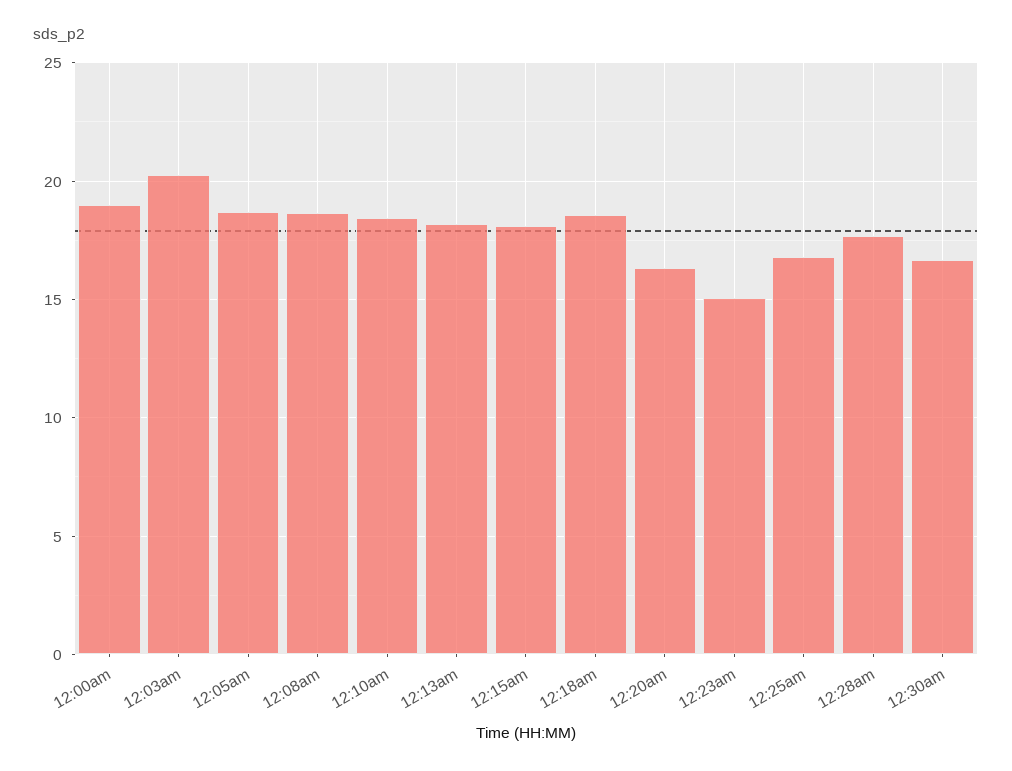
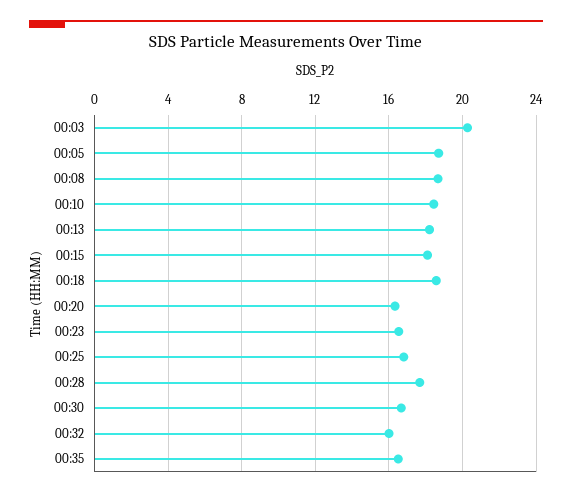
12:00am: 19 -> none
12:23am: 15 -> 16.5
00:32: none -> 16
00:35: none -> 16.5

